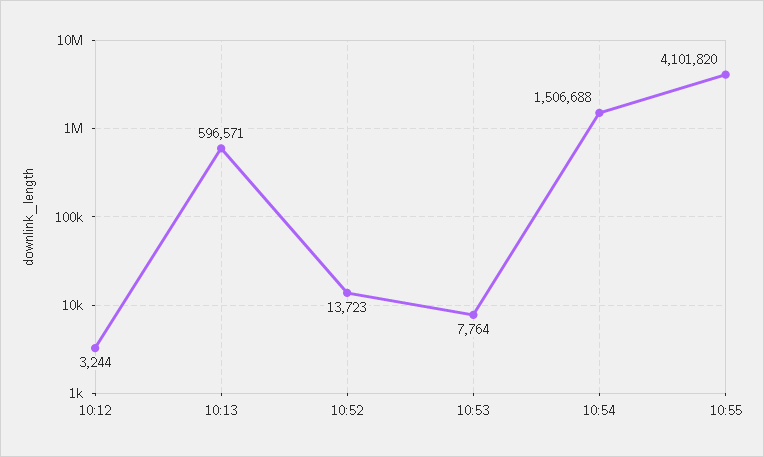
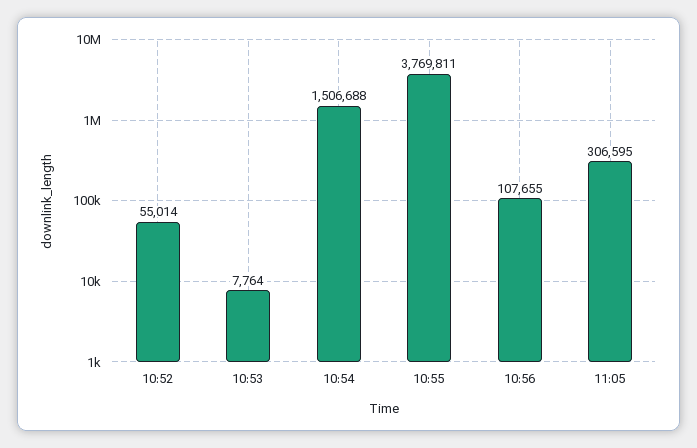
10:12: 3244 -> none
10:13: 596571 -> none
10:52: 13723 -> 55014
10:55: 4101820 -> 3769811
10:56: none -> 107655
11:05: none -> 306595

